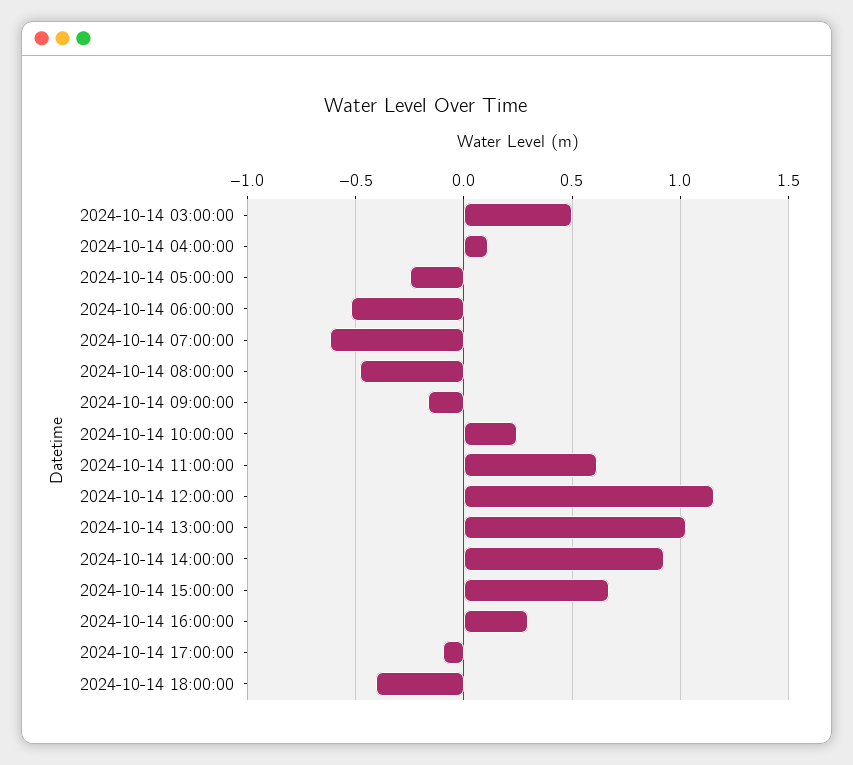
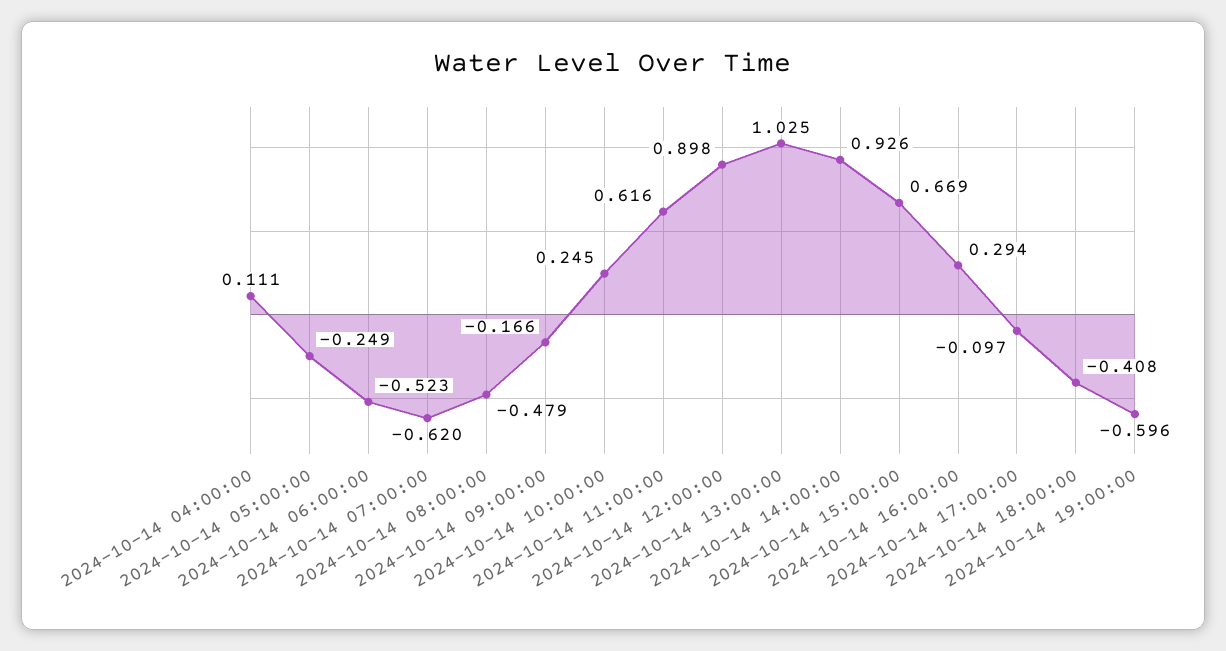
2024-10-14 03:00:00: 0.5 -> none
2024-10-14 12:00:00: 1.15 -> 0.898
2024-10-14 19:00:00: none -> -0.596

